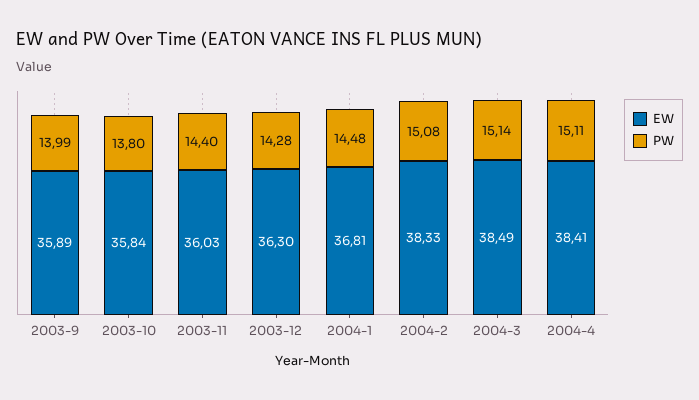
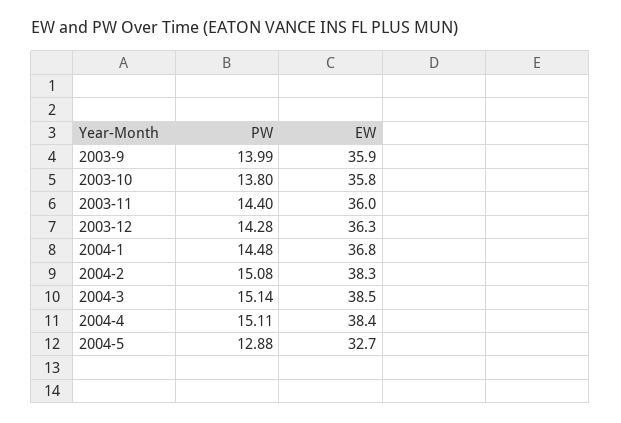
PW, 2004-5: none -> 12.88
EW, 2004-5: none -> 32.7

